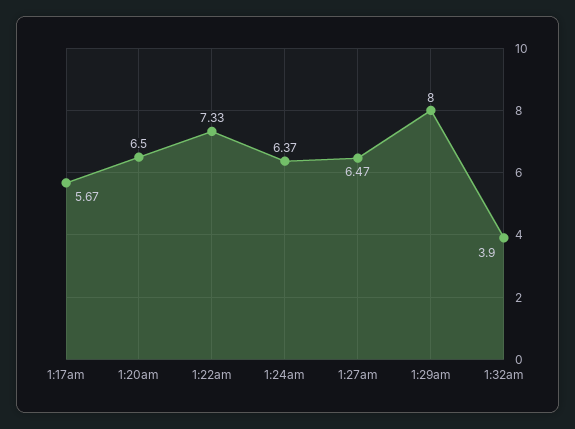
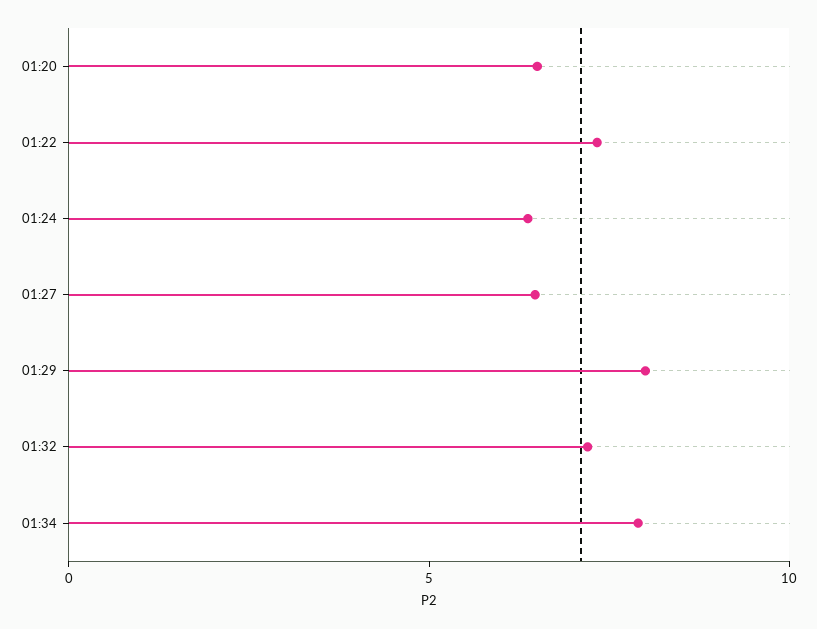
1:17am: 5.67 -> none
1:32am: 3.9 -> 7
01:34: none -> 8

